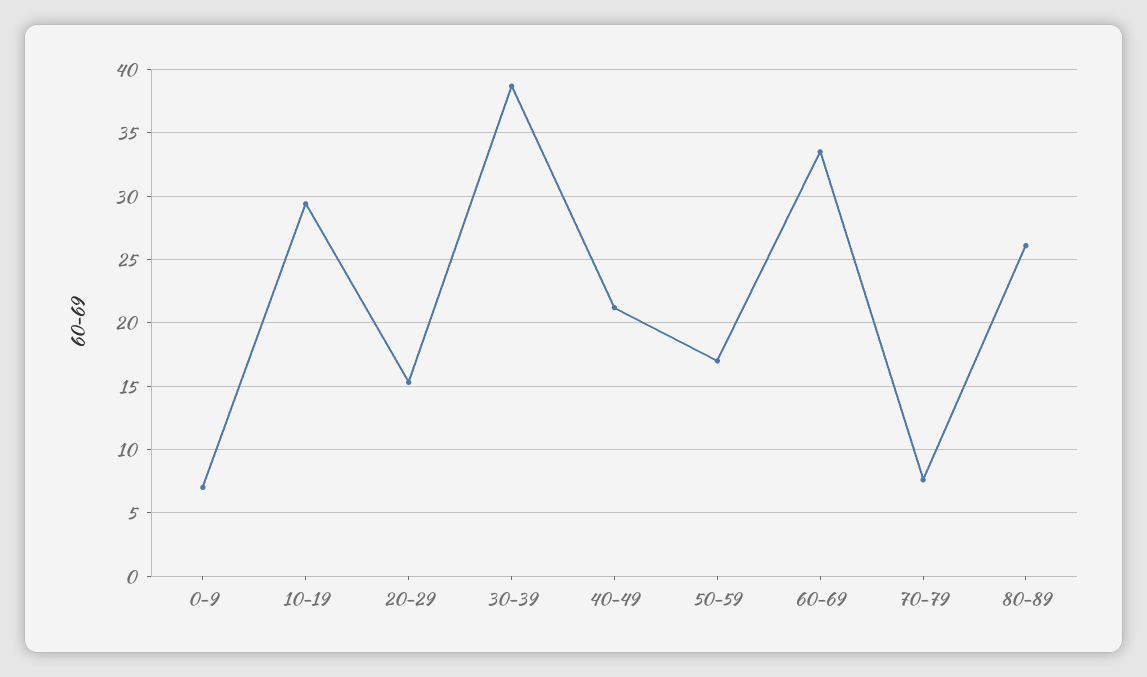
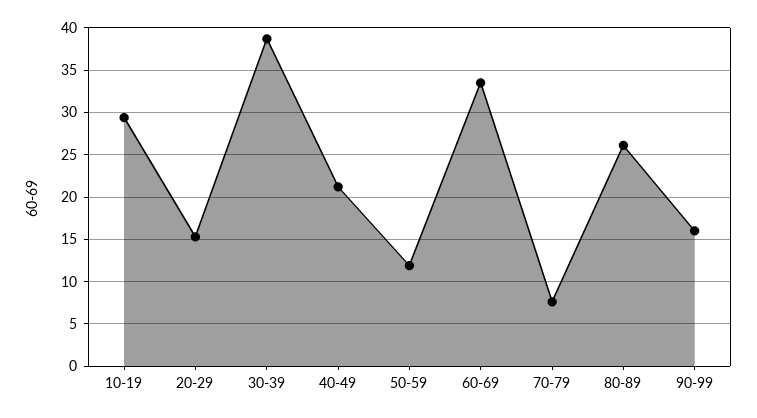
0-9: 7 -> none
50-59: 17 -> 12
90-99: none -> 16

